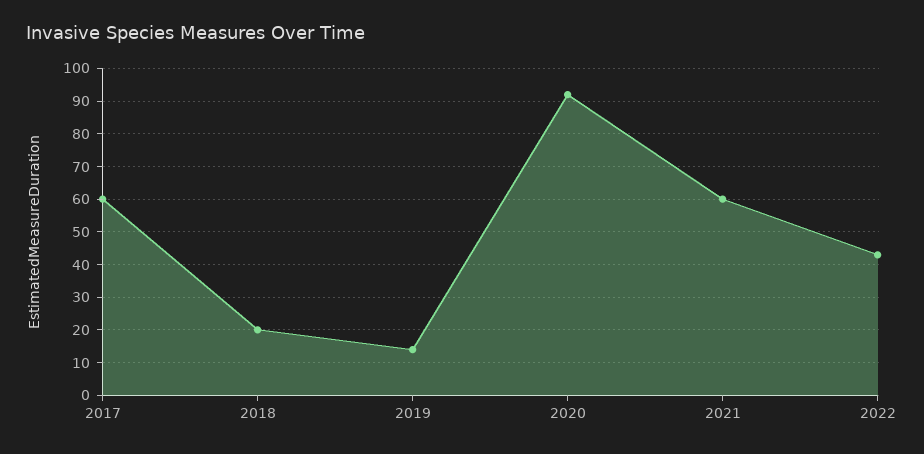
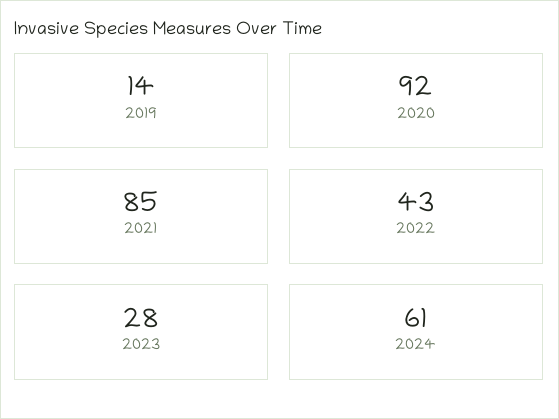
2017: 60 -> none
2018: 20 -> none
2021: 60 -> 85
2023: none -> 28
2024: none -> 61

